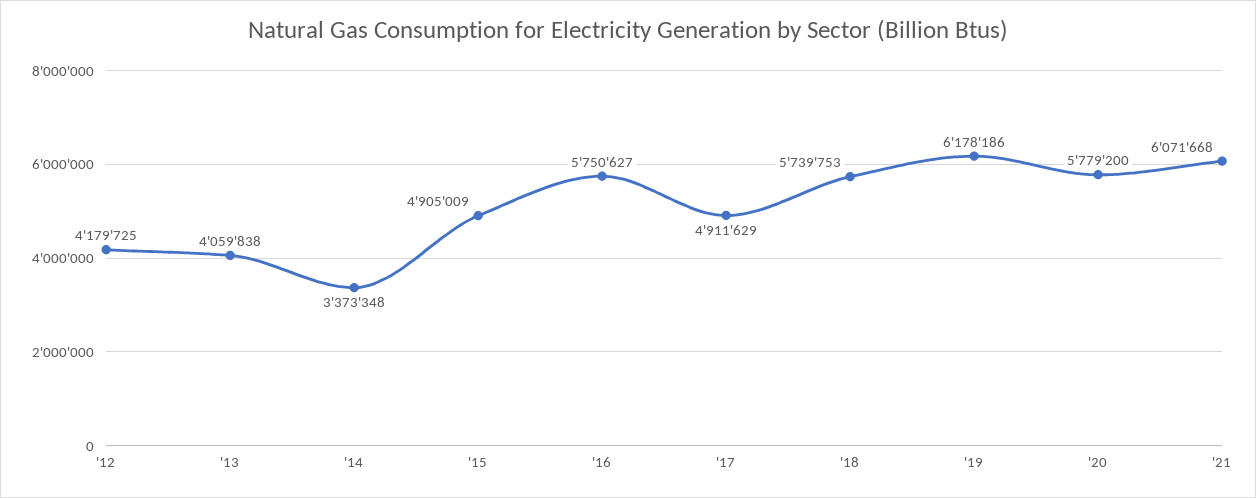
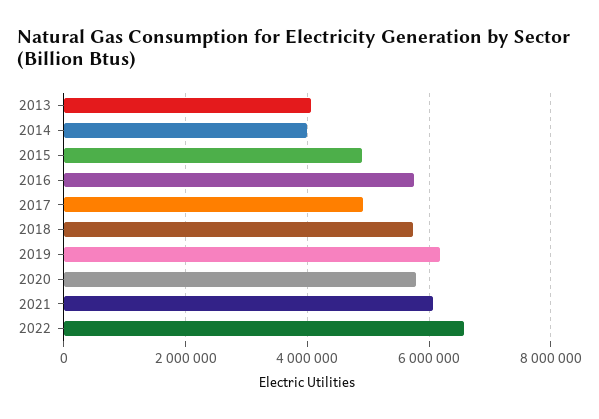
'12: 4179725 -> none
'14: 3373348 -> 4000000
2022: none -> 6600000

